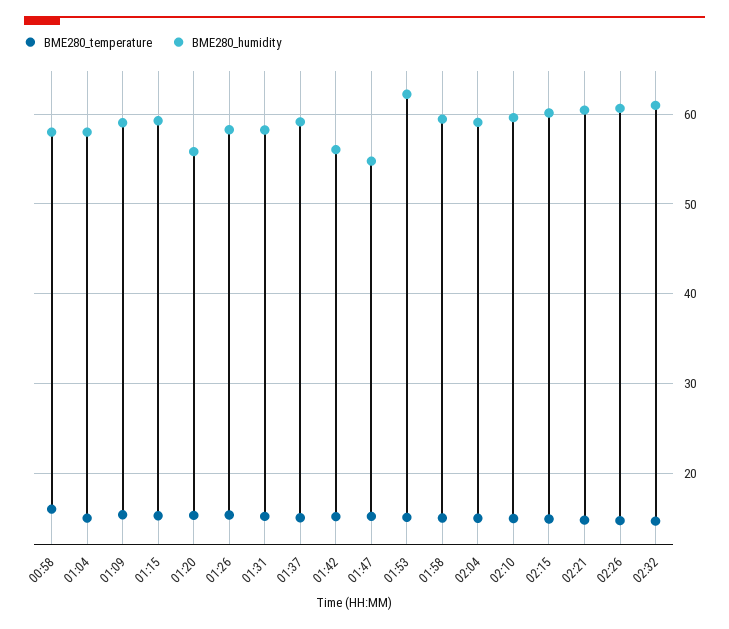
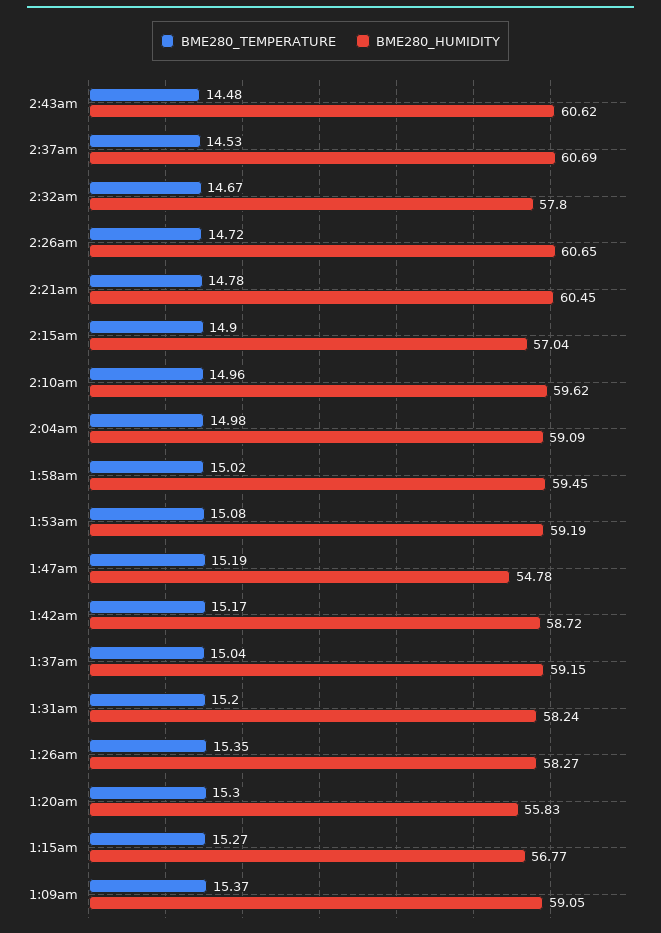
BME280_temperature, 00:58: 16 -> none
BME280_humidity, 00:58: 58 -> none
BME280_temperature, 01:04: 15 -> none
BME280_humidity, 01:04: 58 -> none
BME280_humidity, 01:15: 59 -> 56.77
BME280_humidity, 01:42: 56 -> 58.72
BME280_humidity, 01:53: 62 -> 59.19
BME280_humidity, 02:15: 60 -> 57.04
BME280_humidity, 02:32: 61 -> 57.8
BME280_temperature, 2:43am: none -> 14.48
BME280_humidity, 2:43am: none -> 60.62
BME280_temperature, 2:37am: none -> 14.53
BME280_humidity, 2:37am: none -> 60.69

